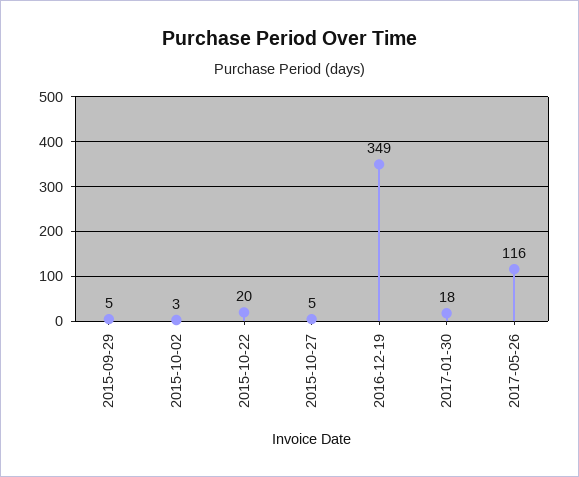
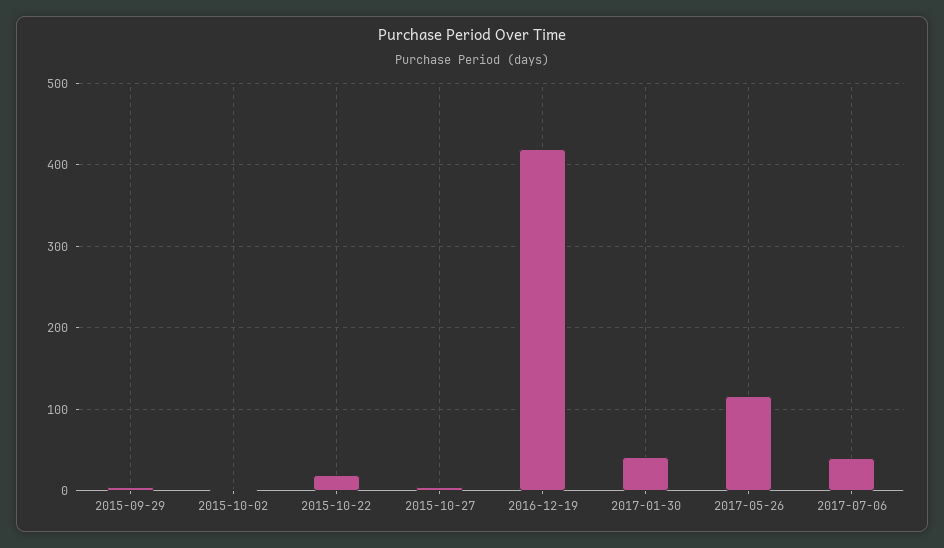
2016-12-19: 349 -> 420
2017-01-30: 18 -> 40
2017-07-06: none -> 40

